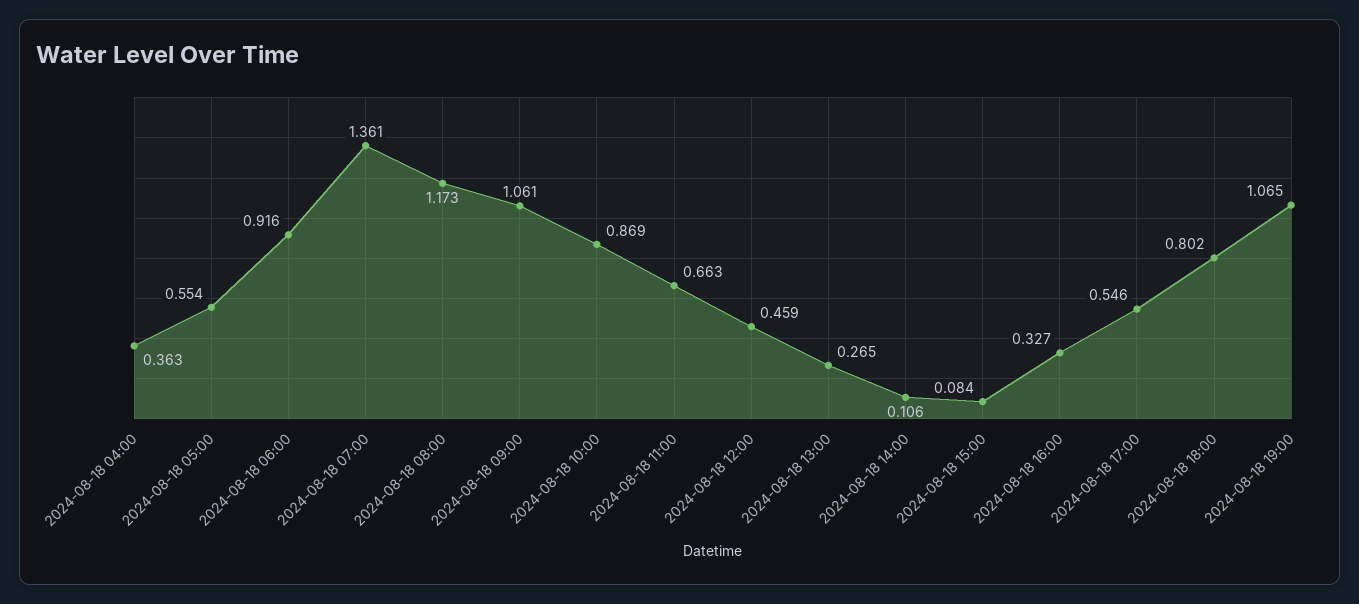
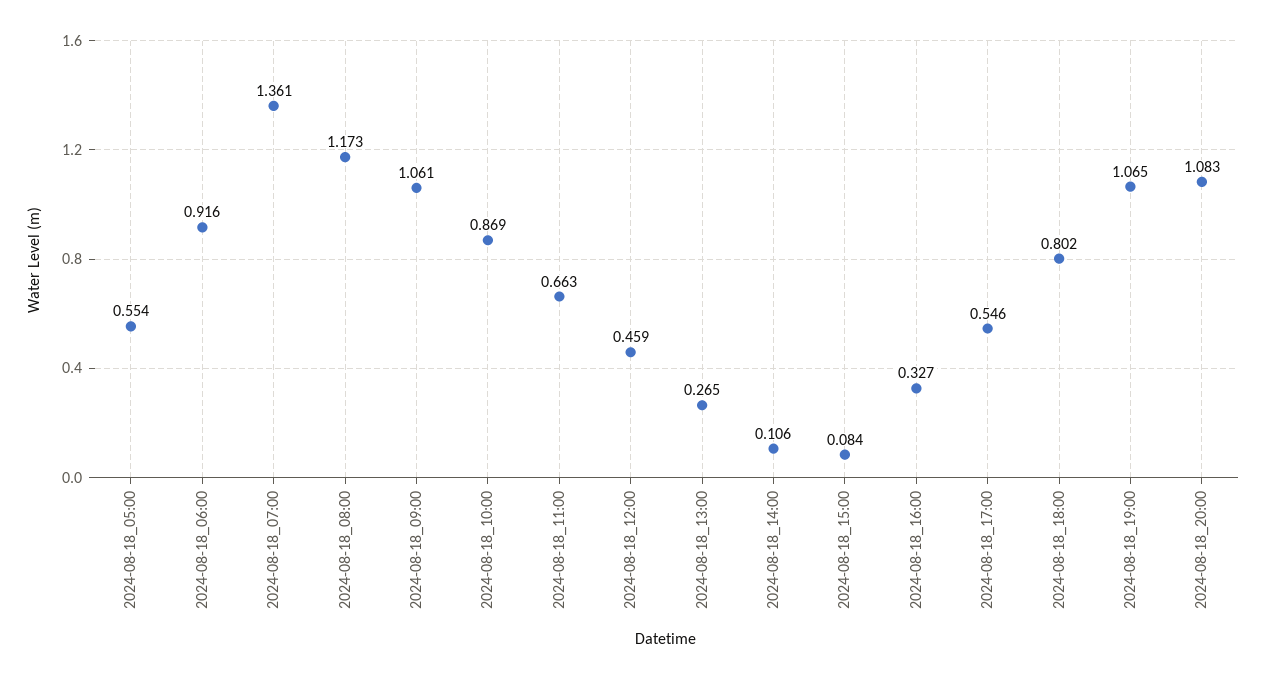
2024-08-18 04:00: 0.363 -> none
2024-08-18_20:00: none -> 1.083

